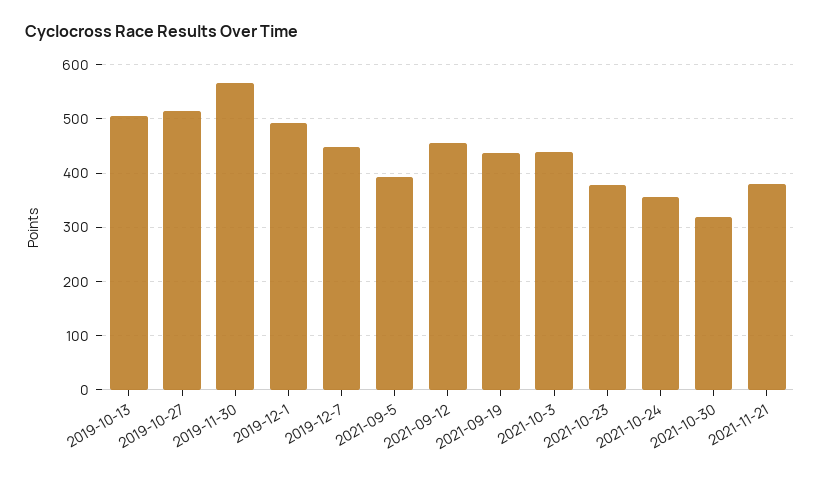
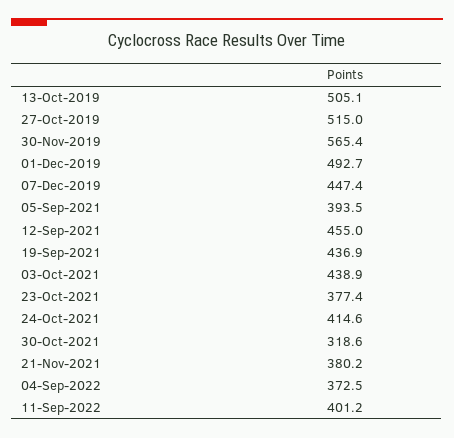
2021-10-24: 360 -> 414.6
04-Sep-2022: none -> 372.5
11-Sep-2022: none -> 401.2

